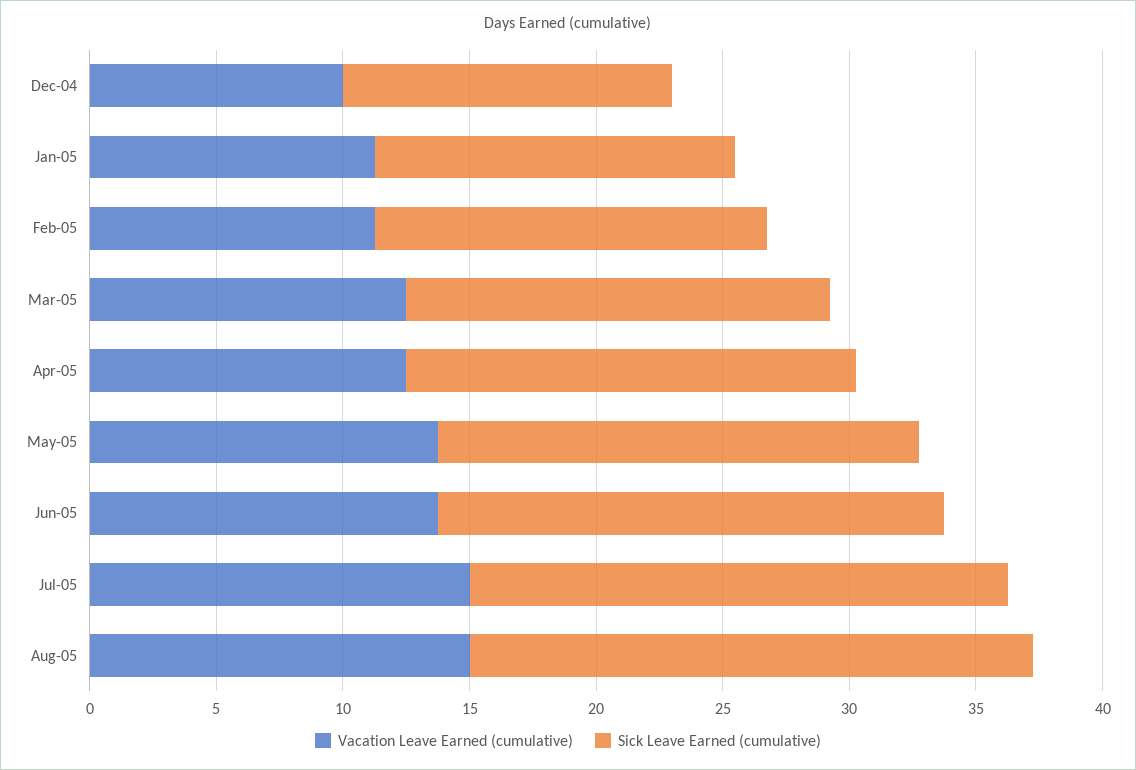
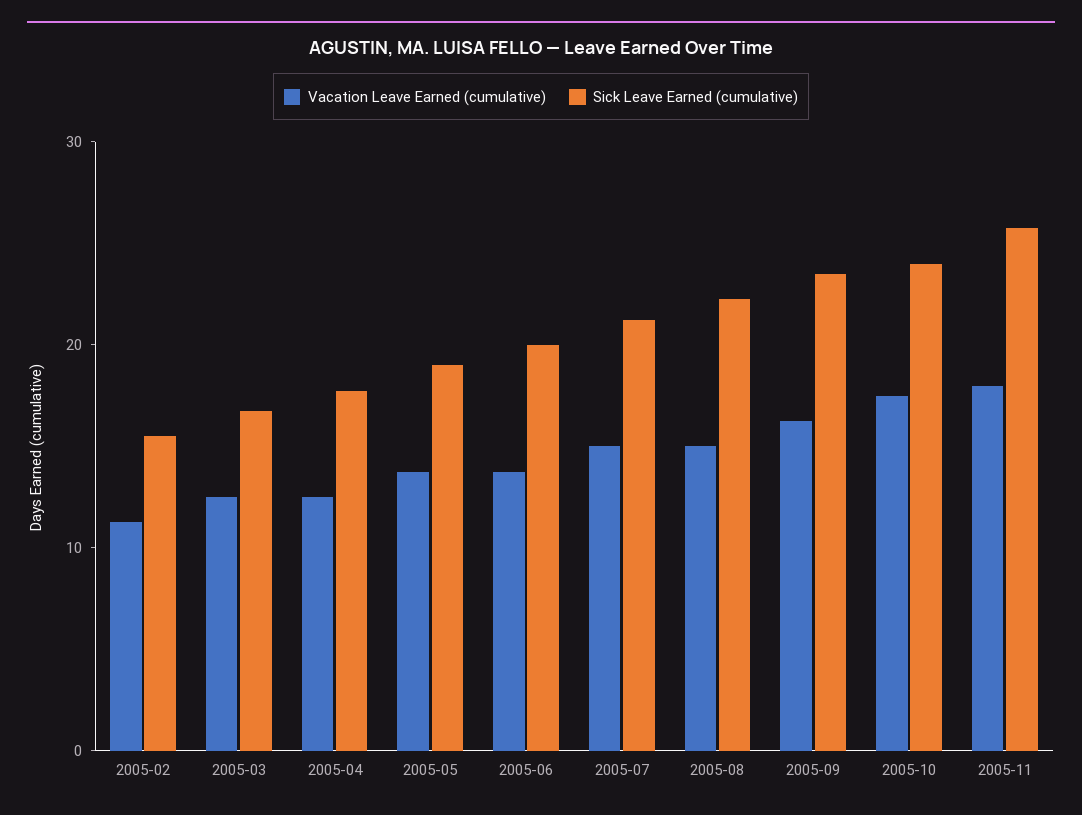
Vacation Leave Earned (cumulative), Dec-04: 10 -> none
Sick Leave Earned (cumulative), Dec-04: 13 -> none
Vacation Leave Earned (cumulative), Jan-05: 11 -> none
Sick Leave Earned (cumulative), Jan-05: 14 -> none
Vacation Leave Earned (cumulative), 2005-09: none -> 16
Sick Leave Earned (cumulative), 2005-09: none -> 24
Vacation Leave Earned (cumulative), 2005-10: none -> 18
Sick Leave Earned (cumulative), 2005-10: none -> 24
Vacation Leave Earned (cumulative), 2005-11: none -> 18
Sick Leave Earned (cumulative), 2005-11: none -> 26

